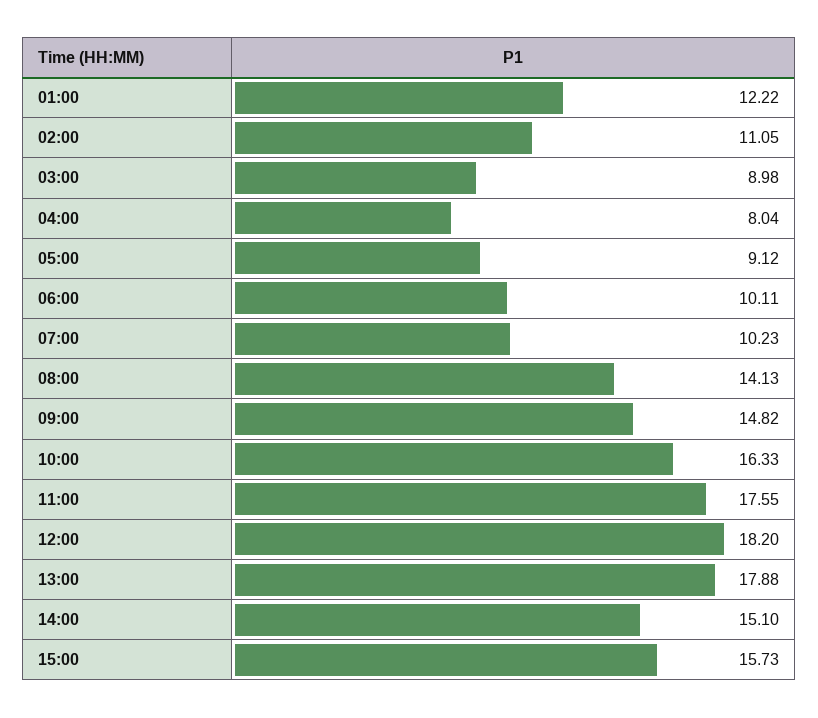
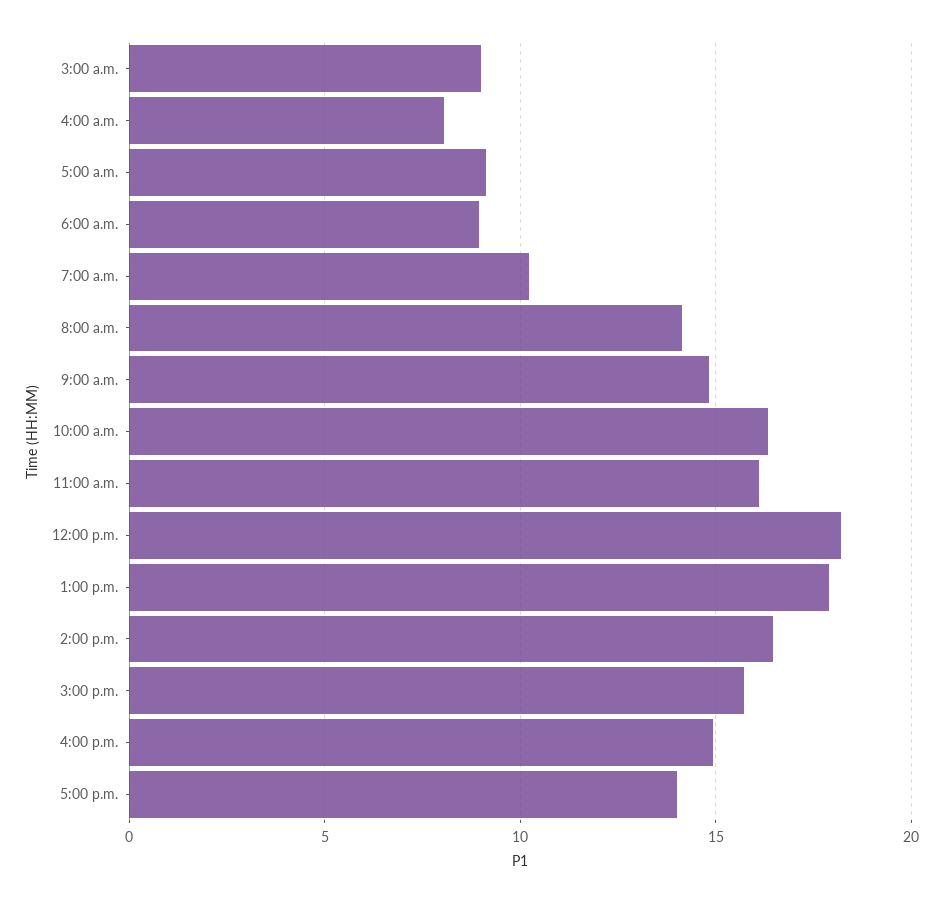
01:00: 12.22 -> none
02:00: 11.05 -> none
06:00: 10.11 -> 9
11:00: 17.55 -> 16
14:00: 15.1 -> 16.5
4:00 p.m.: none -> 15
5:00 p.m.: none -> 14

